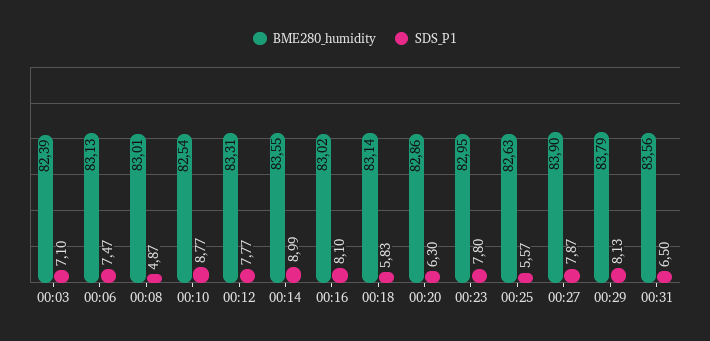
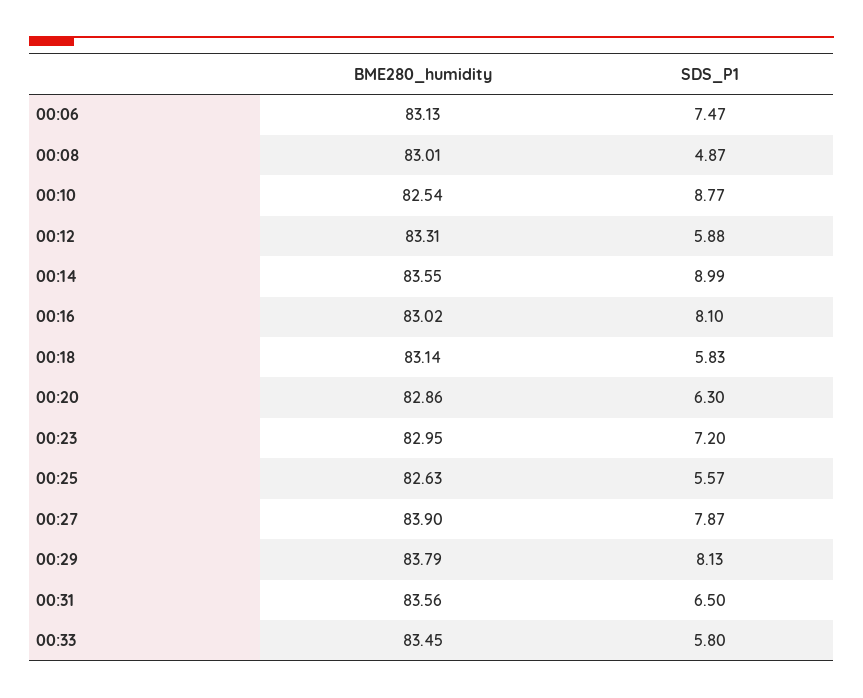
BME280_humidity, 00:03: 82.39 -> none
SDS_P1, 00:03: 7.1 -> none
SDS_P1, 00:12: 7.77 -> 5.88
SDS_P1, 00:23: 7.8 -> 7.2
BME280_humidity, 00:33: none -> 83.45
SDS_P1, 00:33: none -> 5.8

